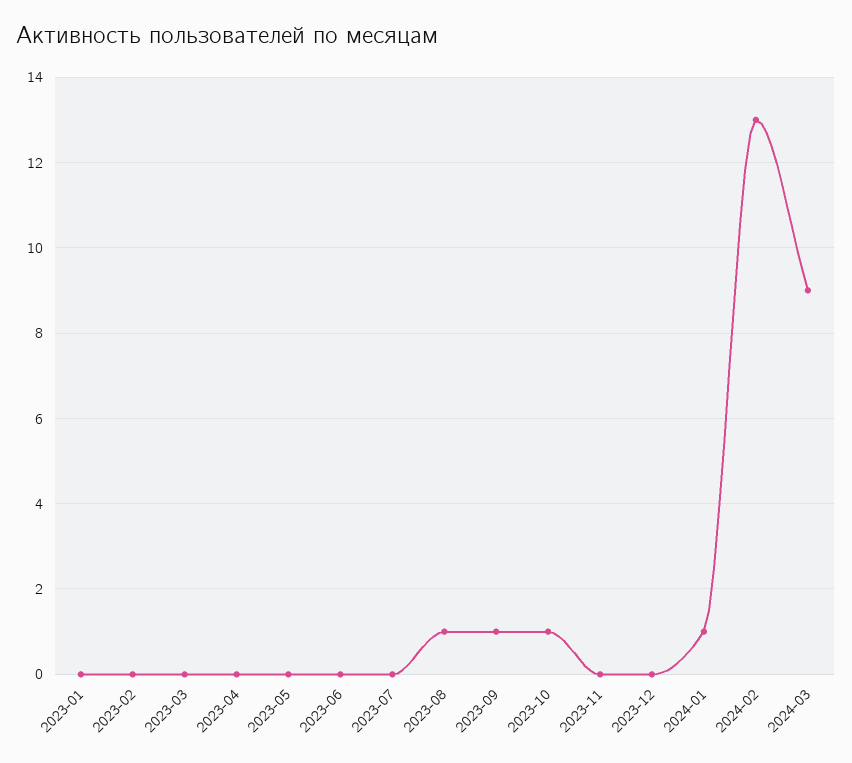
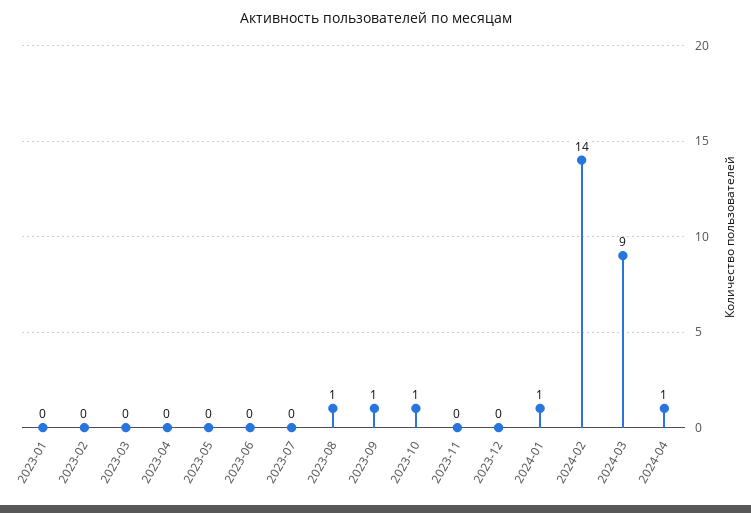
2024-02: 13 -> 14
2024-04: none -> 1

